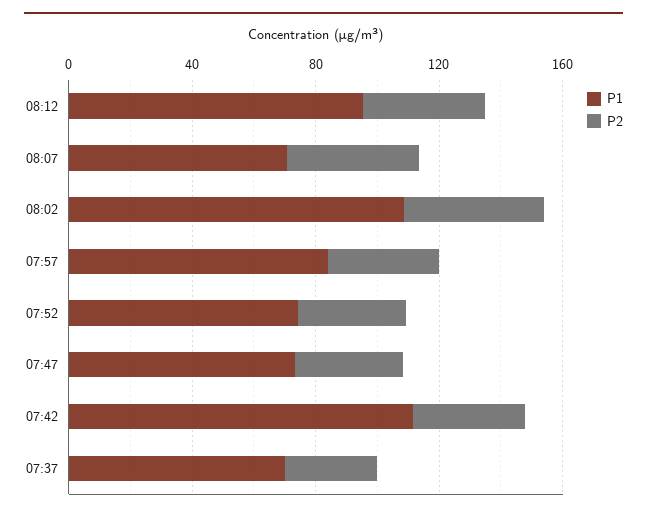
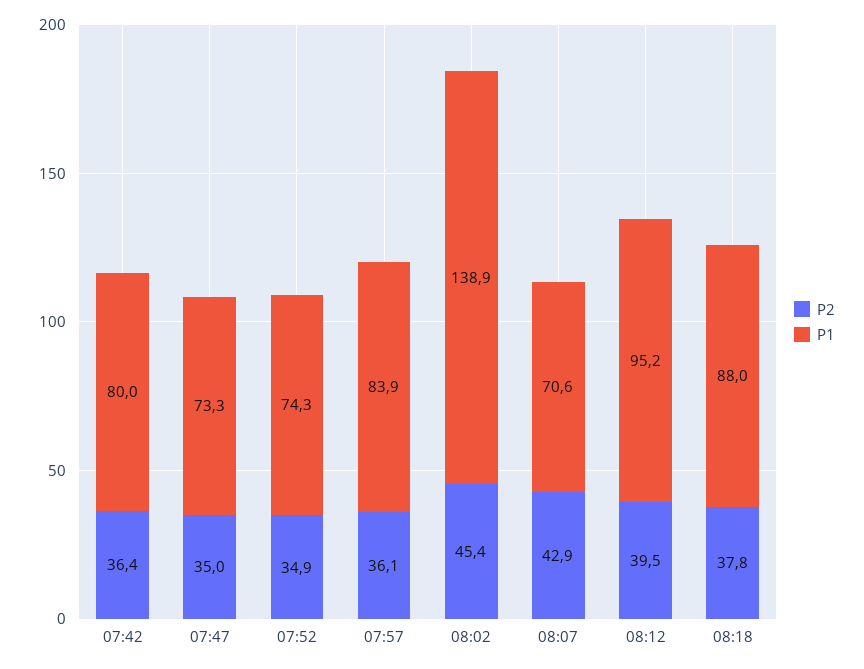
P1, 08:02: 110 -> 138.9
P1, 07:42: 110 -> 80
P1, 07:37: 70 -> none
P2, 07:37: 30 -> none
P2, 08:18: none -> 37.8
P1, 08:18: none -> 88

